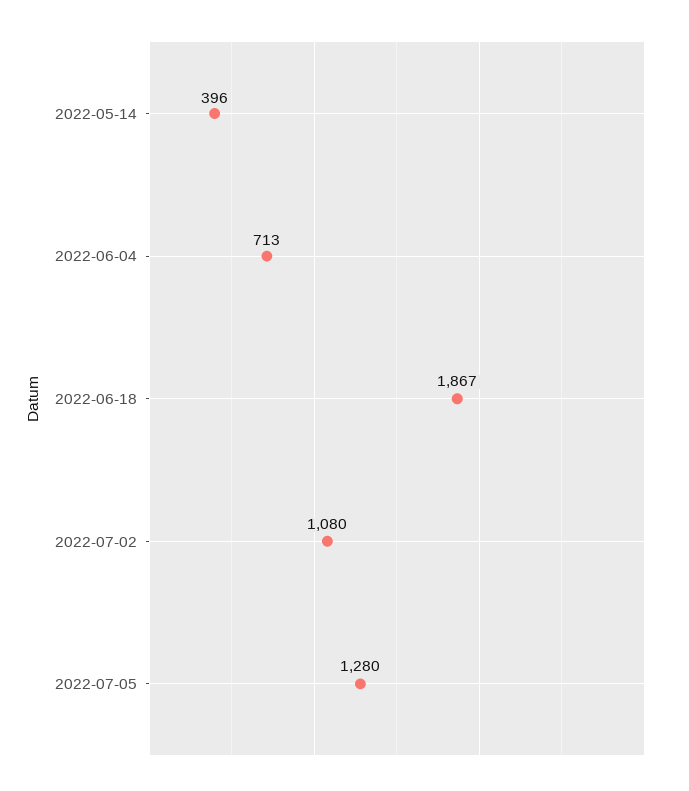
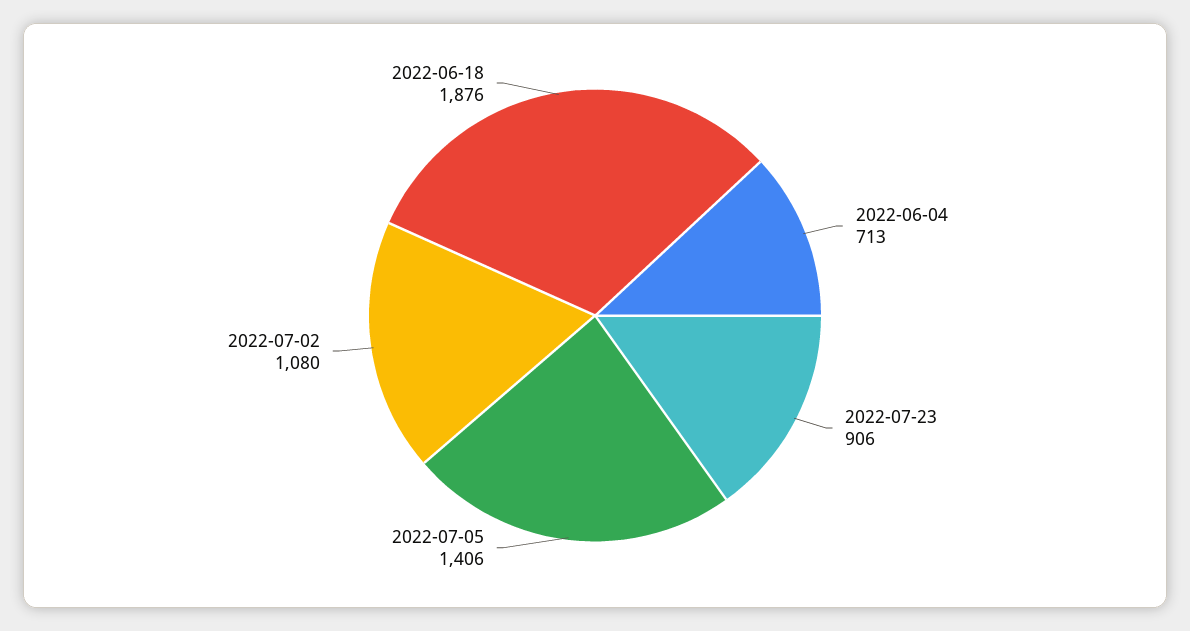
2022-05-14: 396 -> none
2022-06-18: 1867 -> 1876
2022-07-05: 1280 -> 1406
2022-07-23: none -> 906

